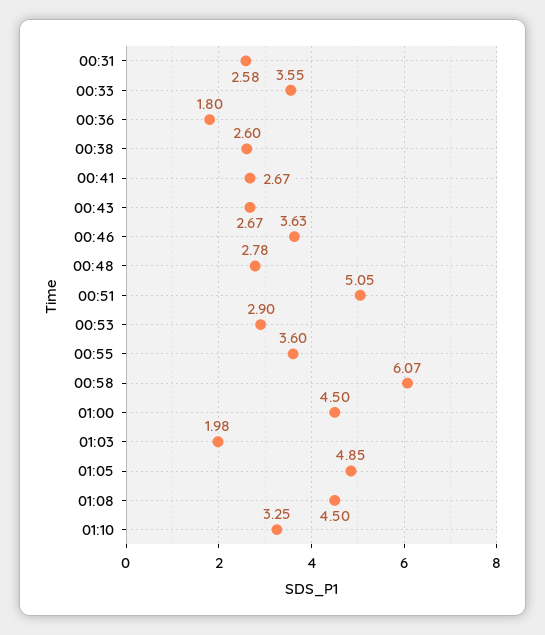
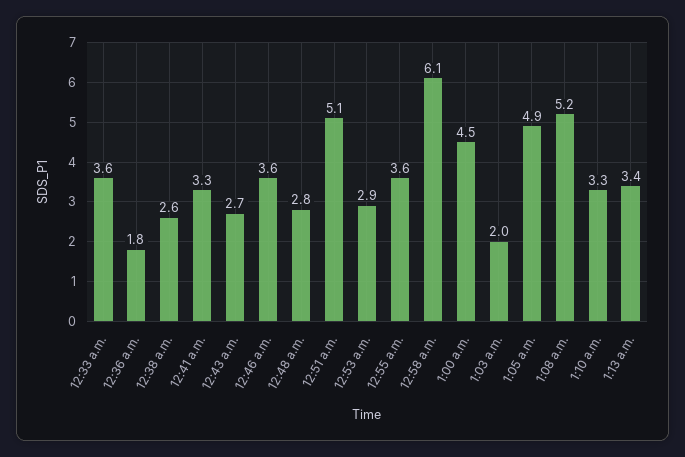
00:31: 2.58 -> none
00:41: 2.67 -> 3.3
01:08: 4.5 -> 5.2
1:13 a.m.: none -> 3.4

